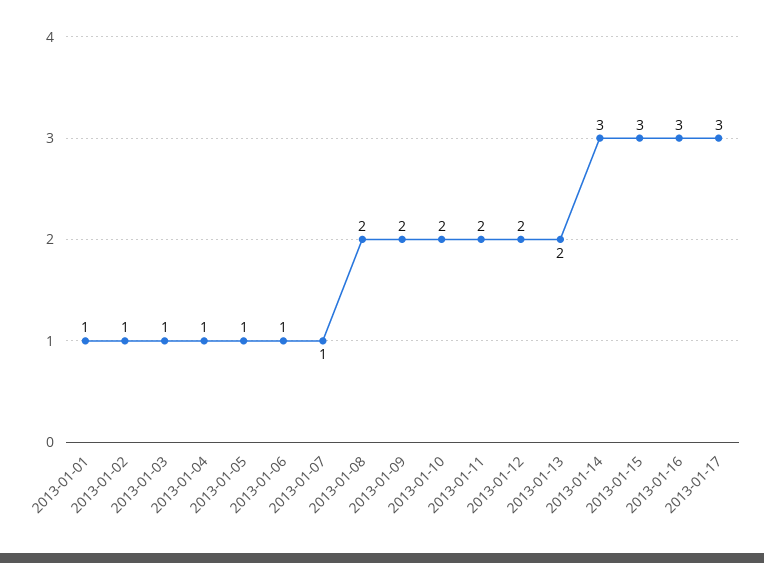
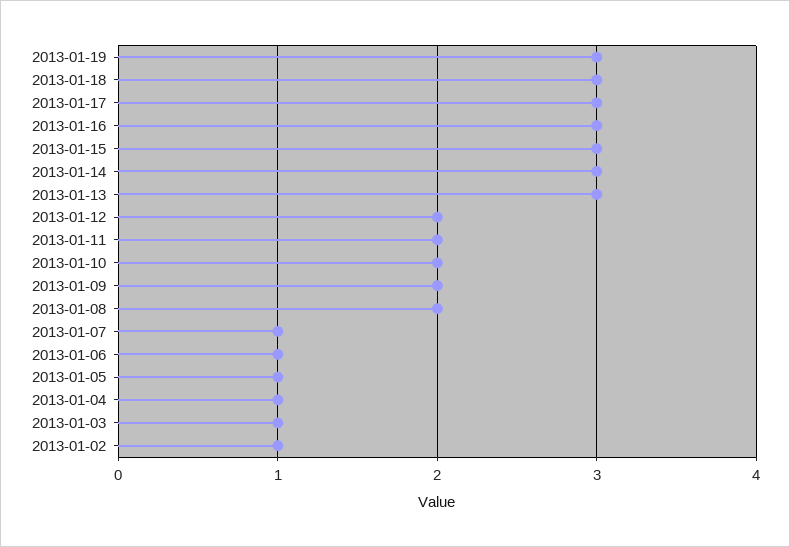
2013-01-01: 1 -> none
2013-01-13: 2 -> 3
2013-01-19: none -> 3
2013-01-18: none -> 3

